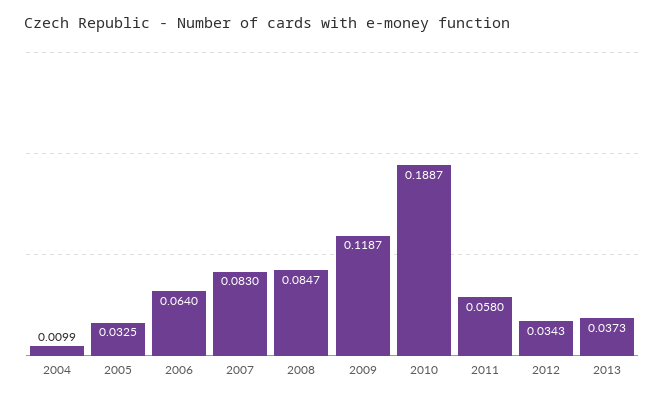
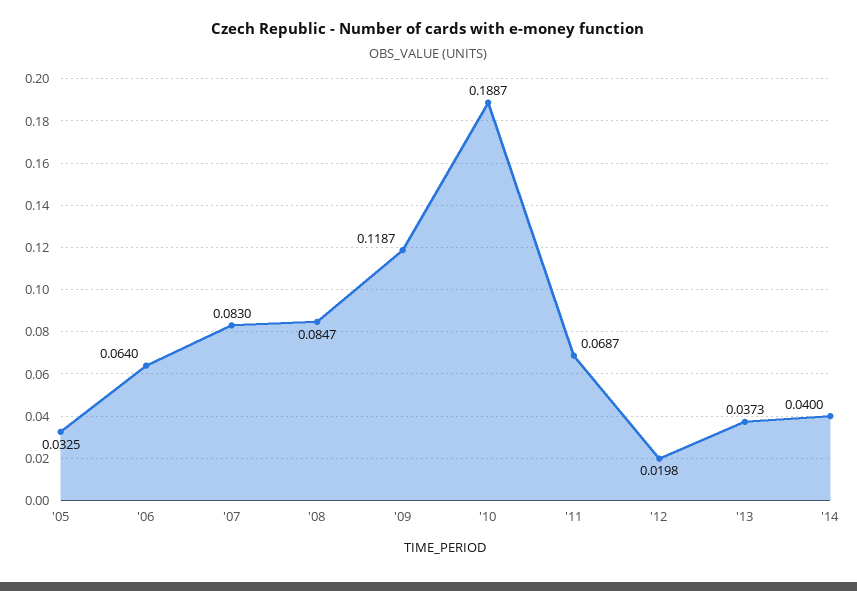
2004: 0.0099 -> none
2011: 0.058 -> 0.0687
2012: 0.0343 -> 0.0198
'14: none -> 0.04

